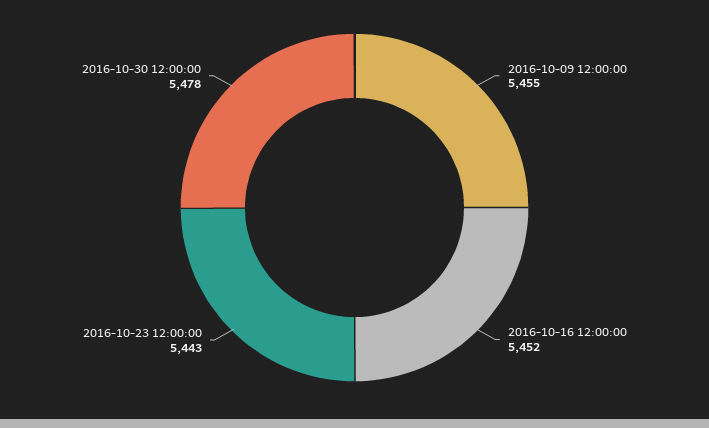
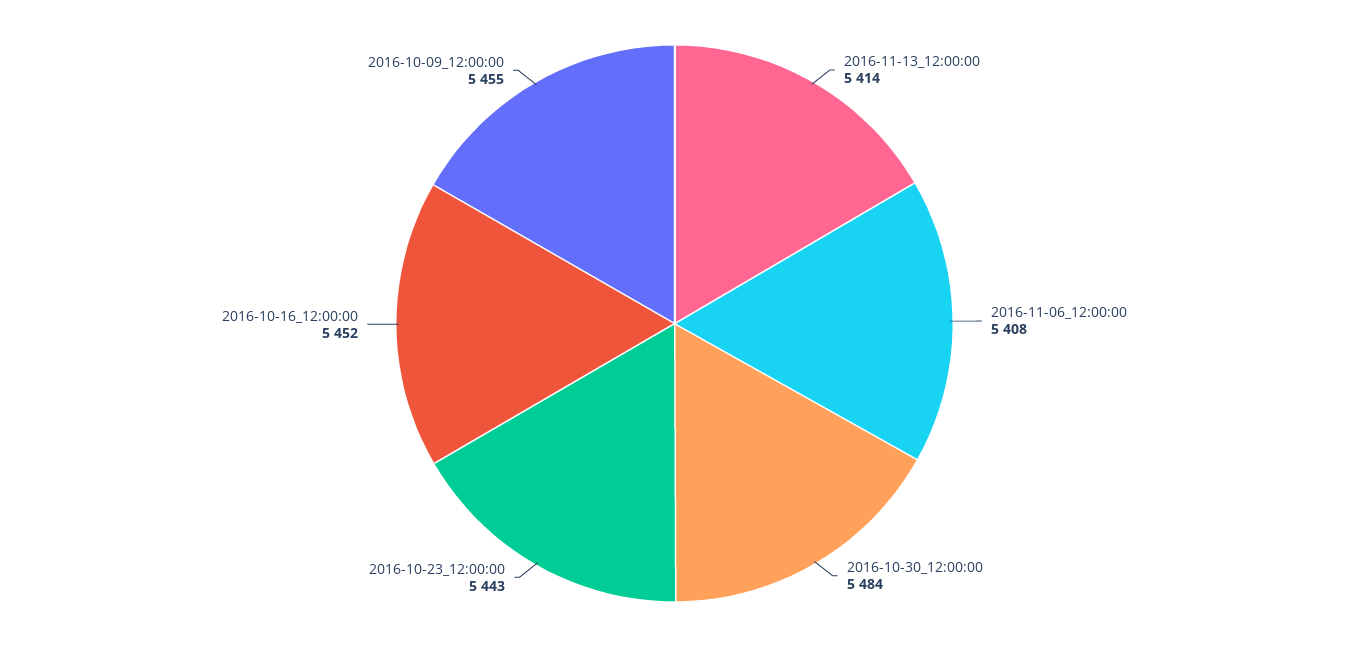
2016-10-30 12:00:00: 5478 -> 5484
2016-11-13_12:00:00: none -> 5414
2016-11-06_12:00:00: none -> 5408

